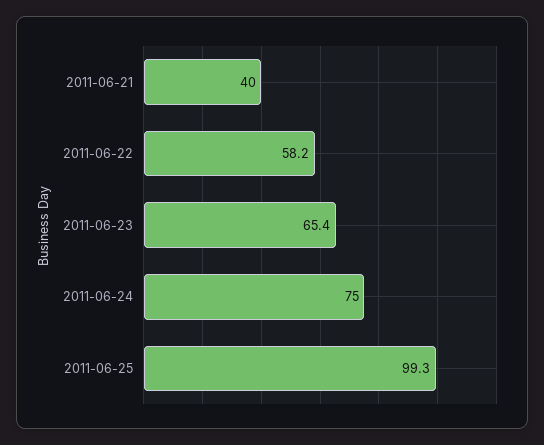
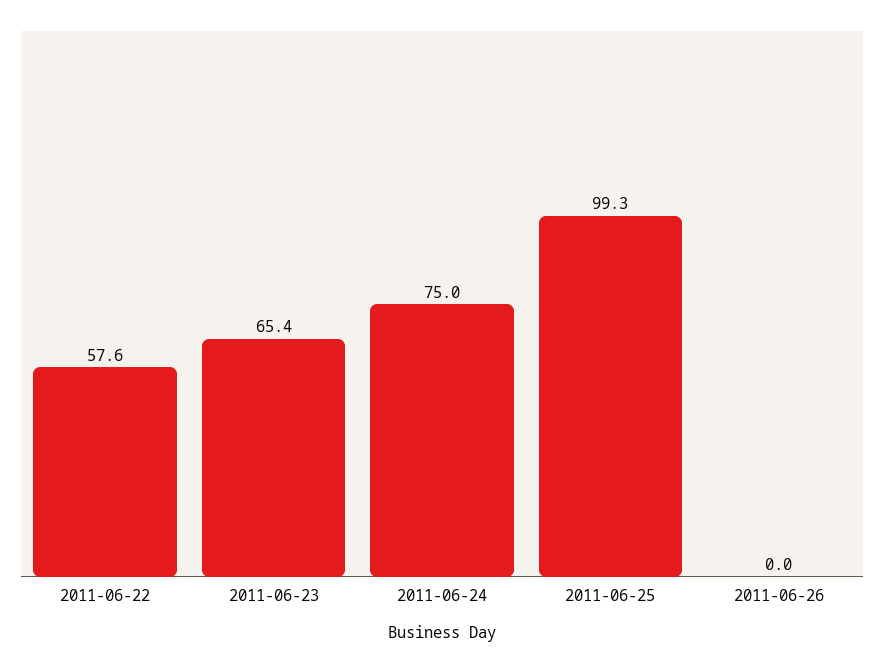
2011-06-21: 40 -> none
2011-06-22: 58.2 -> 57.6
2011-06-26: none -> 0

